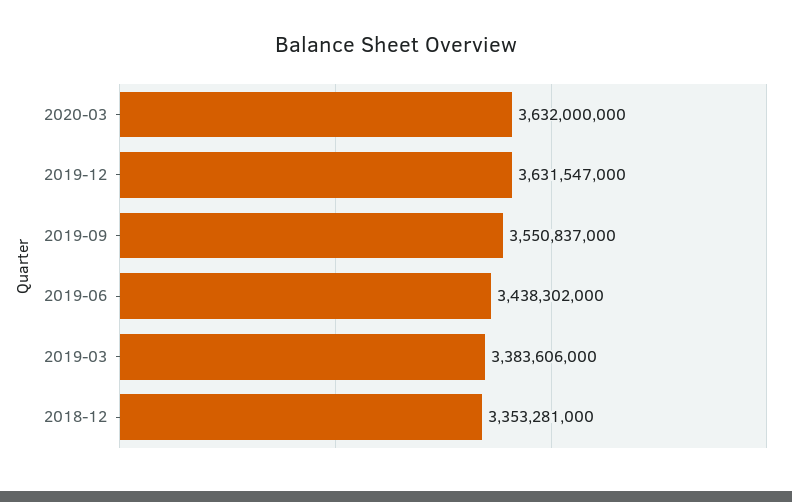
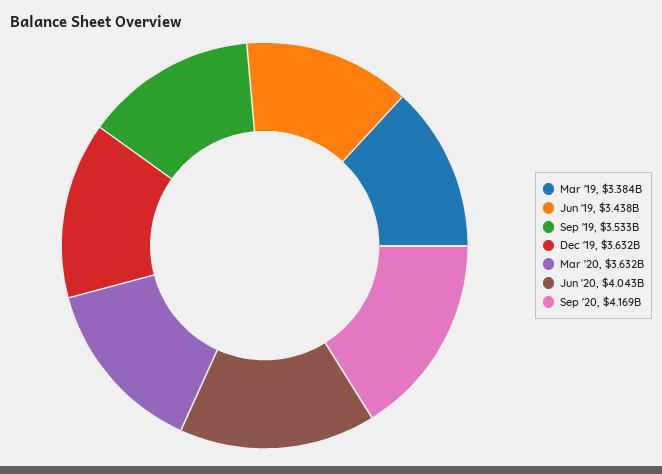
2019-09: 3550837000 -> 3533000000
2018-12: 3353281000 -> none
Jun '20: none -> 4043000000
Sep '20: none -> 4169000000

